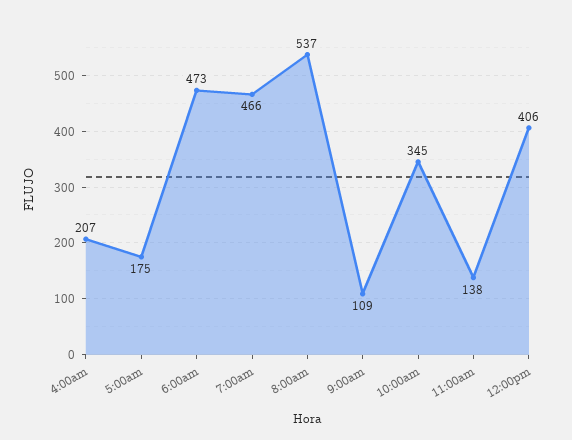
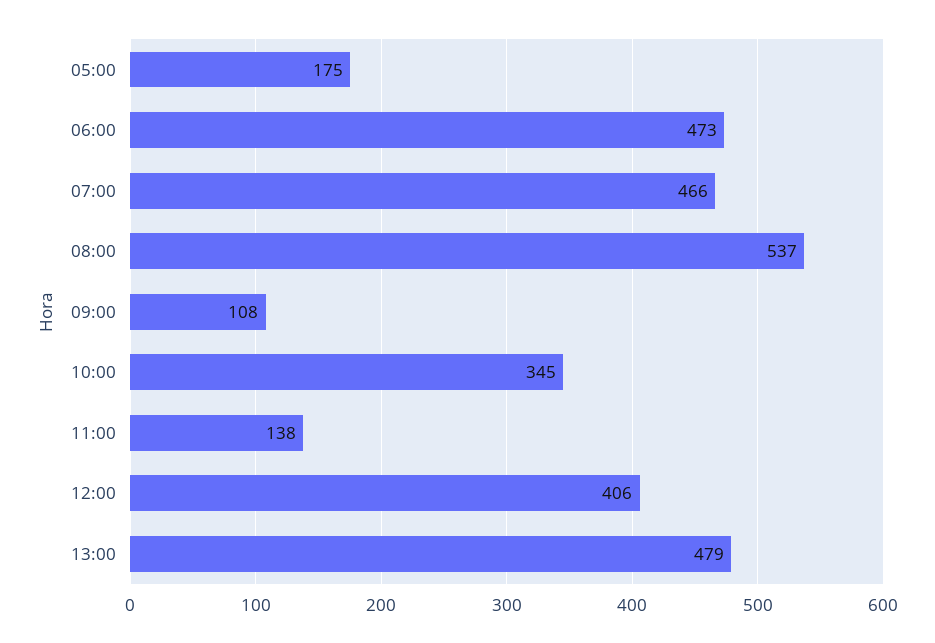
4:00am: 207 -> none
9:00am: 109 -> 108
13:00: none -> 479

